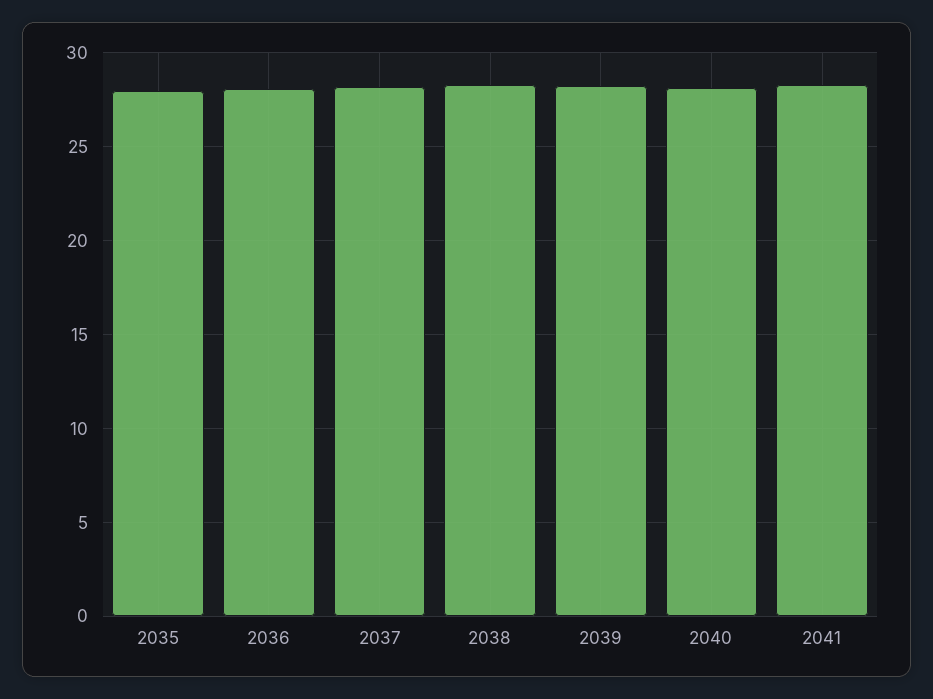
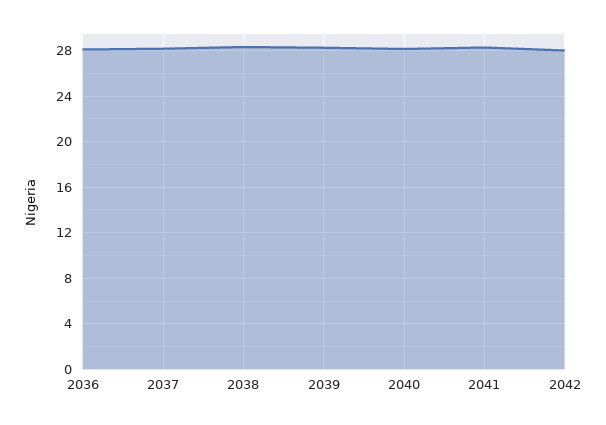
2035: 28 -> none
2042: none -> 28

